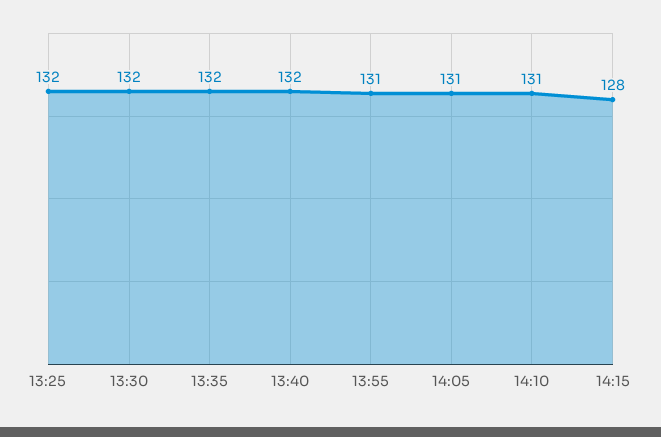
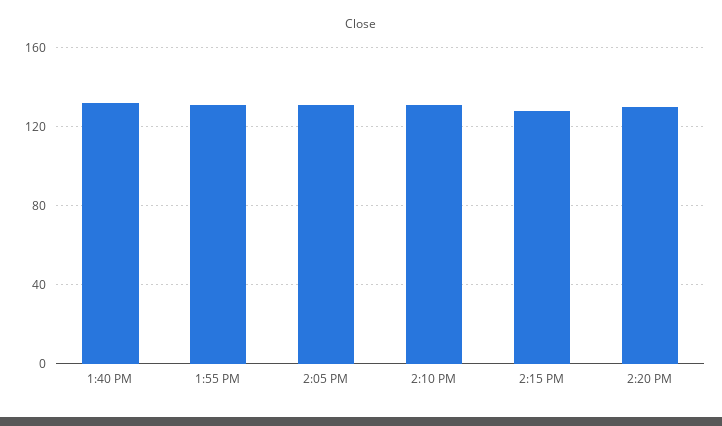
13:25: 132 -> none
13:30: 132 -> none
13:35: 132 -> none
2:20 PM: none -> 130

